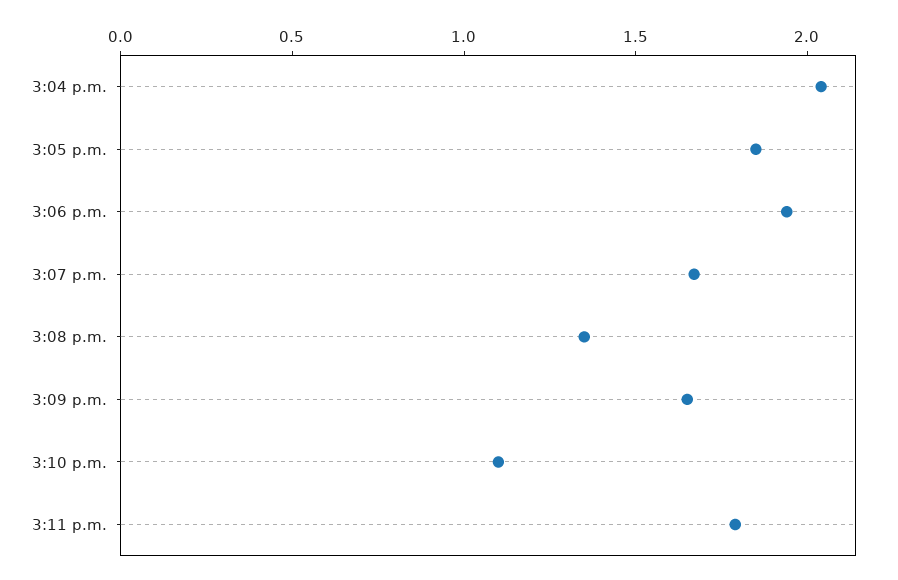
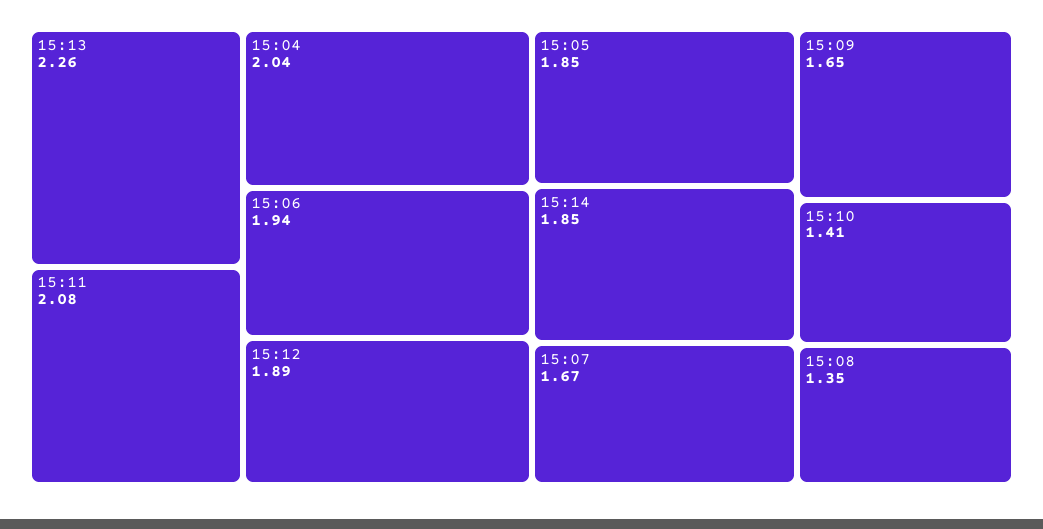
3:10 p.m.: 1.1 -> 1.41
3:11 p.m.: 1.8 -> 2.08
15:13: none -> 2.26
15:12: none -> 1.89
15:14: none -> 1.85

